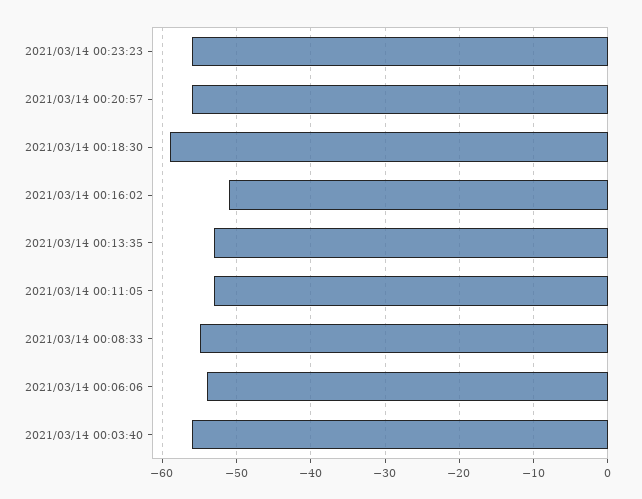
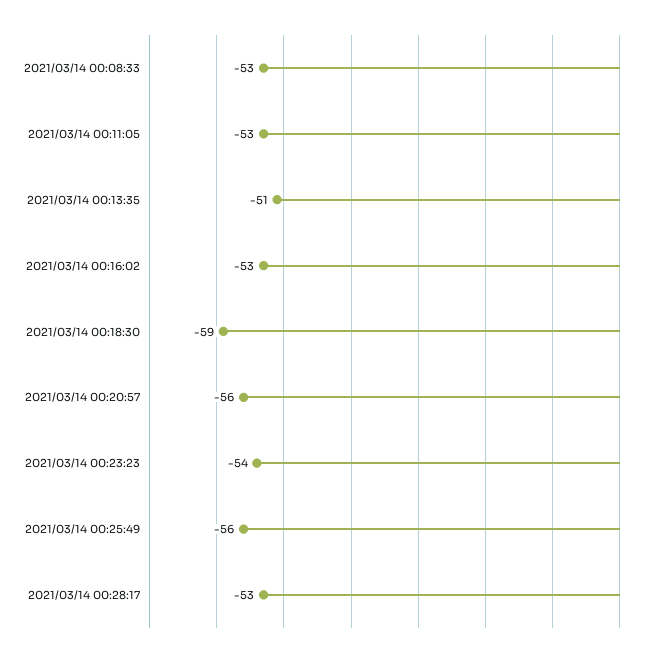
2021/03/14 00:23:23: -56 -> -54
2021/03/14 00:16:02: -51 -> -53
2021/03/14 00:13:35: -53 -> -51
2021/03/14 00:08:33: -55 -> -53
2021/03/14 00:06:06: -54 -> none
2021/03/14 00:03:40: -56 -> none
2021/03/14 00:25:49: none -> -56
2021/03/14 00:28:17: none -> -53

